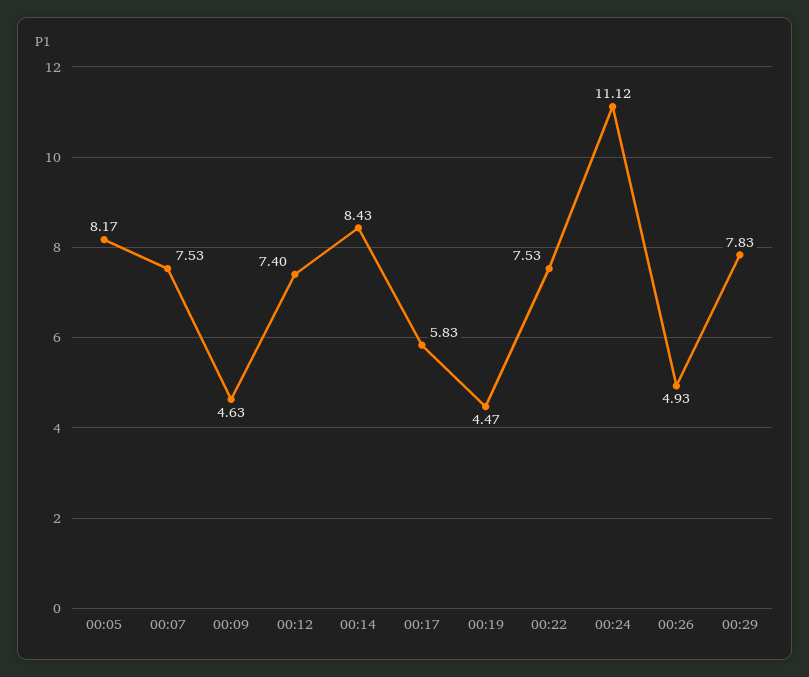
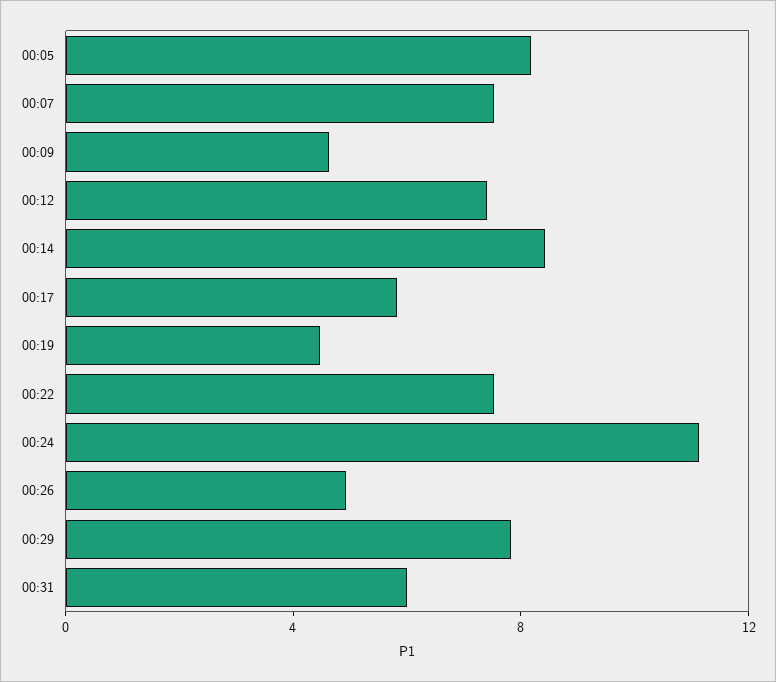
00:31: none -> 6

